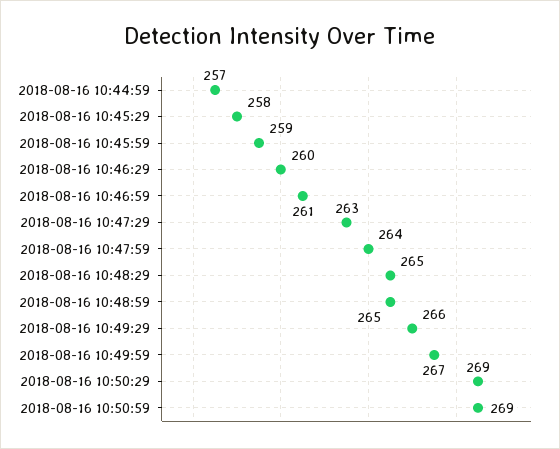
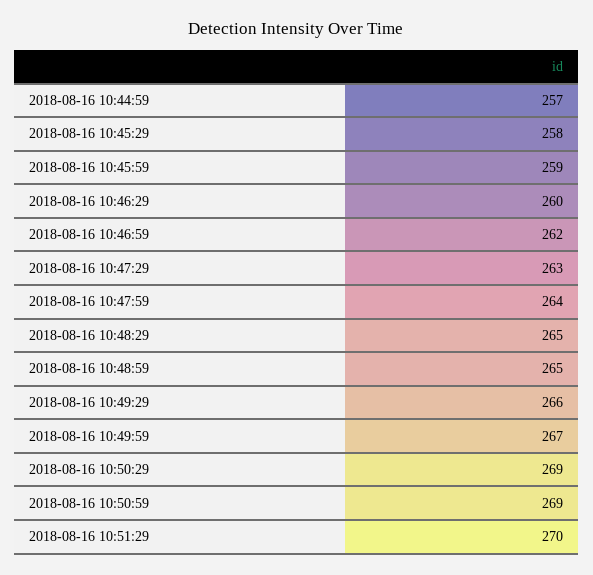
2018-08-16 10:46:59: 261 -> 262
2018-08-16 10:51:29: none -> 270

